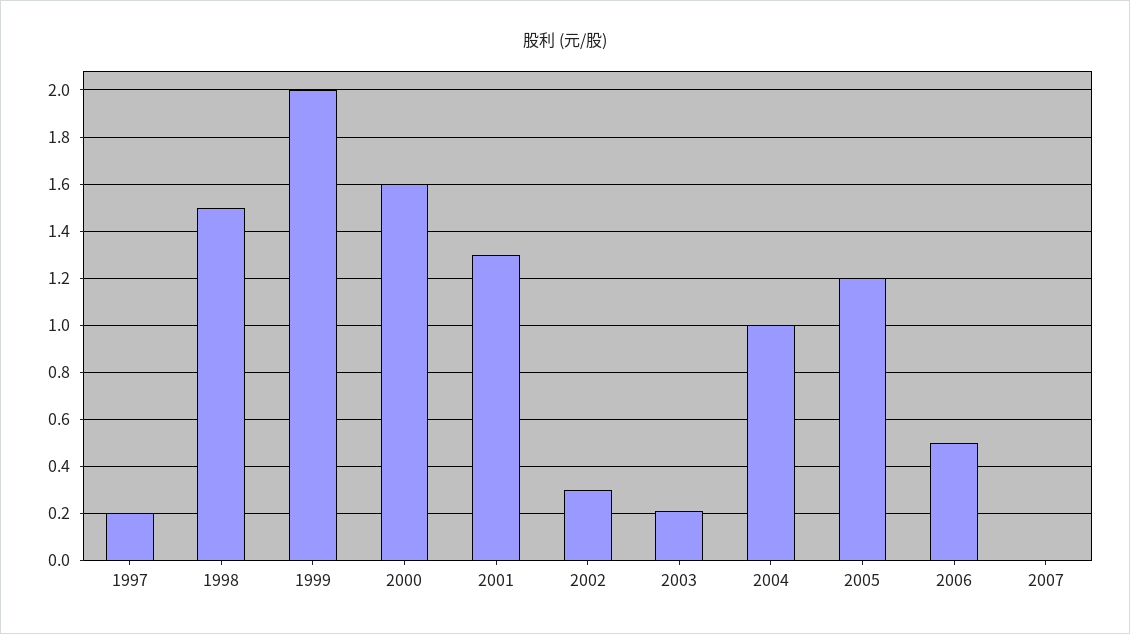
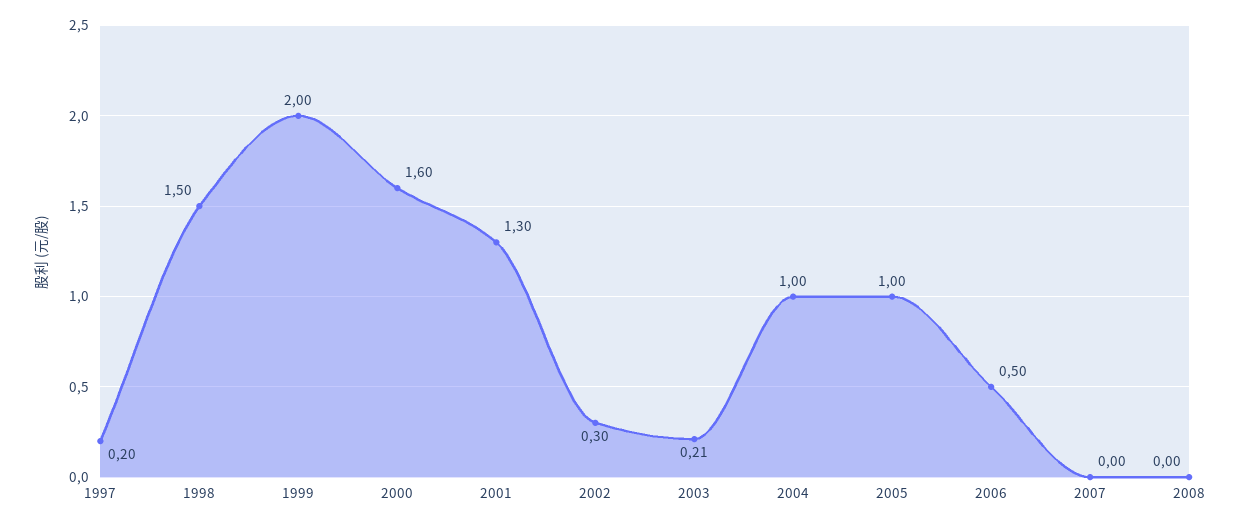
2005: 1.2 -> 1
2008: none -> 0

